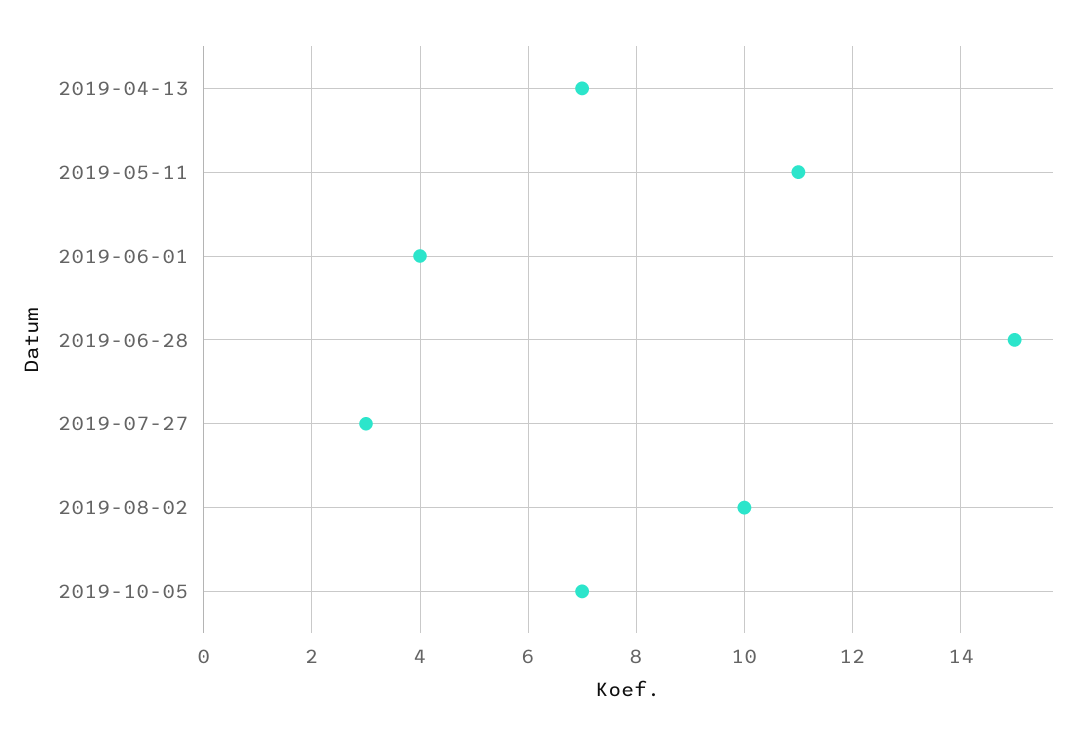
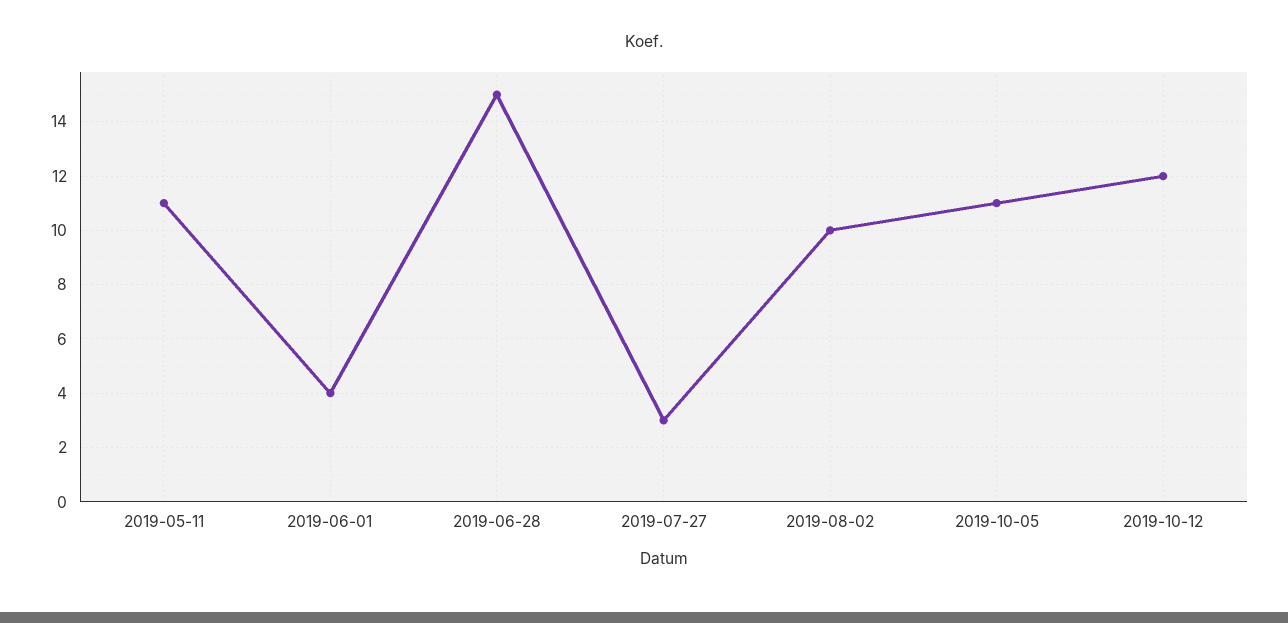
2019-04-13: 7 -> none
2019-10-05: 7 -> 11
2019-10-12: none -> 12

